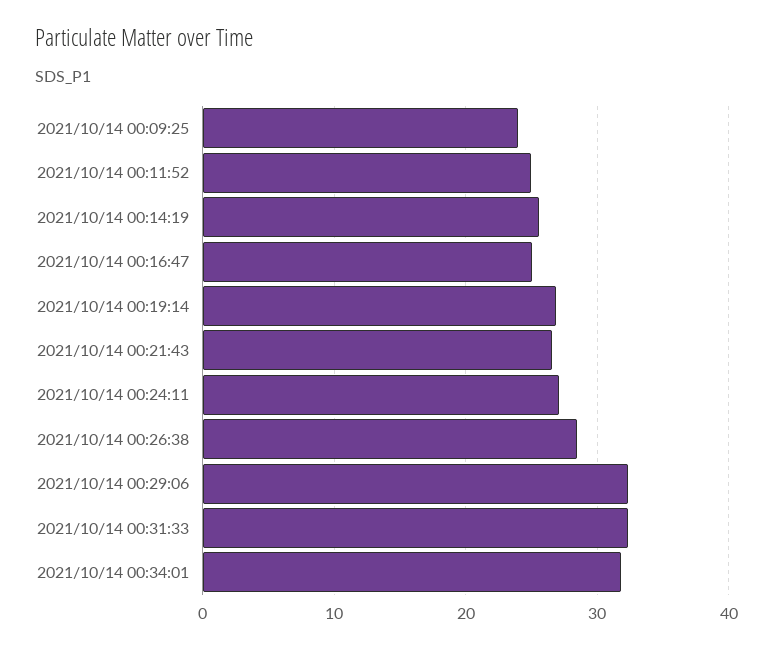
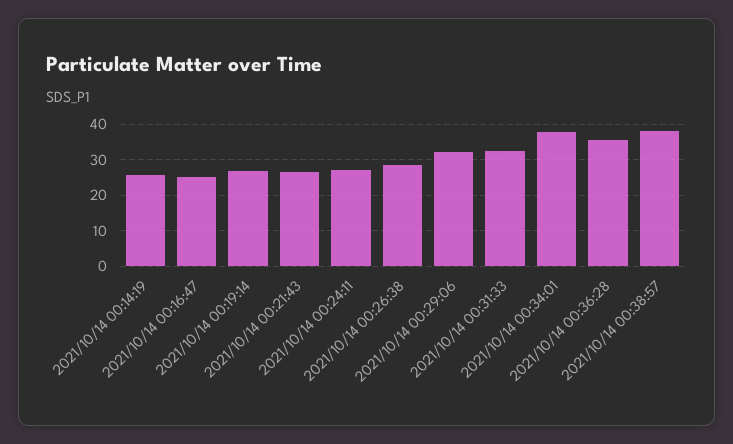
2021/10/14 00:09:25: 24 -> none
2021/10/14 00:11:52: 25 -> none
2021/10/14 00:34:01: 32 -> 38
2021/10/14 00:36:28: none -> 36
2021/10/14 00:38:57: none -> 38

